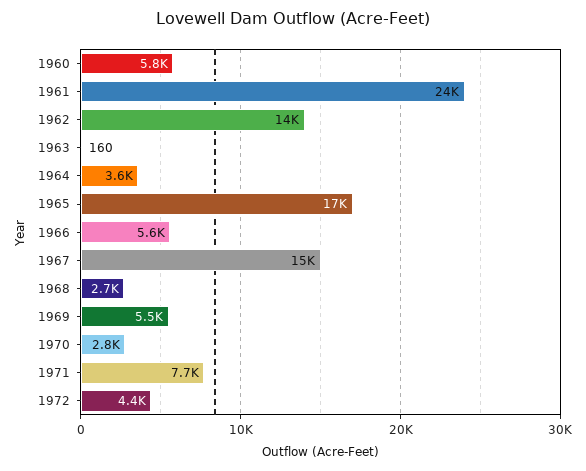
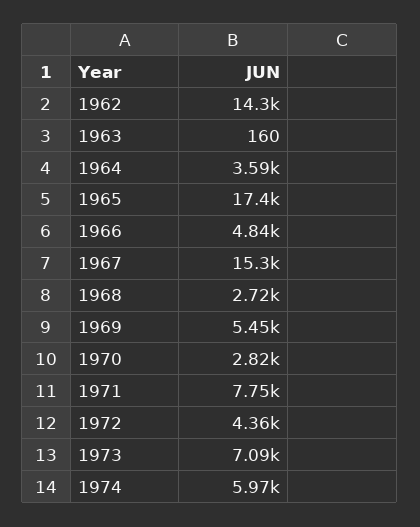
1960: 5800 -> none
1961: 24000 -> none
1966: 5600 -> 4840
1973: none -> 7090
1974: none -> 5970

